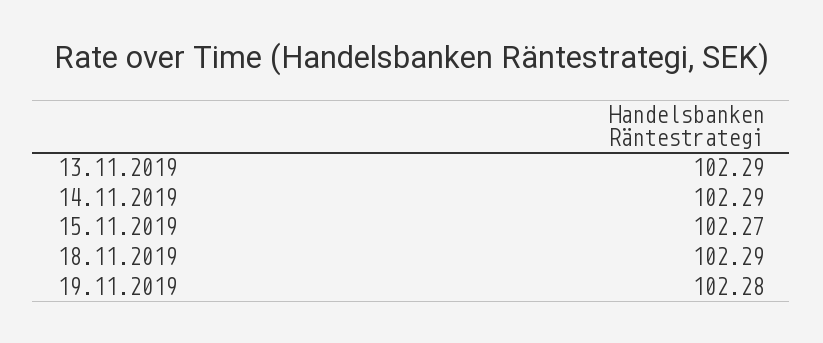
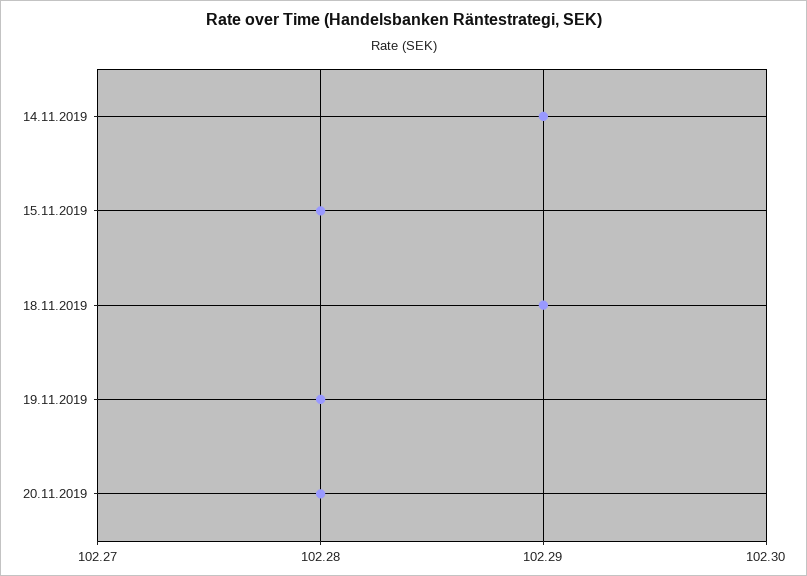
13.11.2019: 102.29 -> none
15.11.2019: 102.27 -> 102.28
20.11.2019: none -> 102.28

